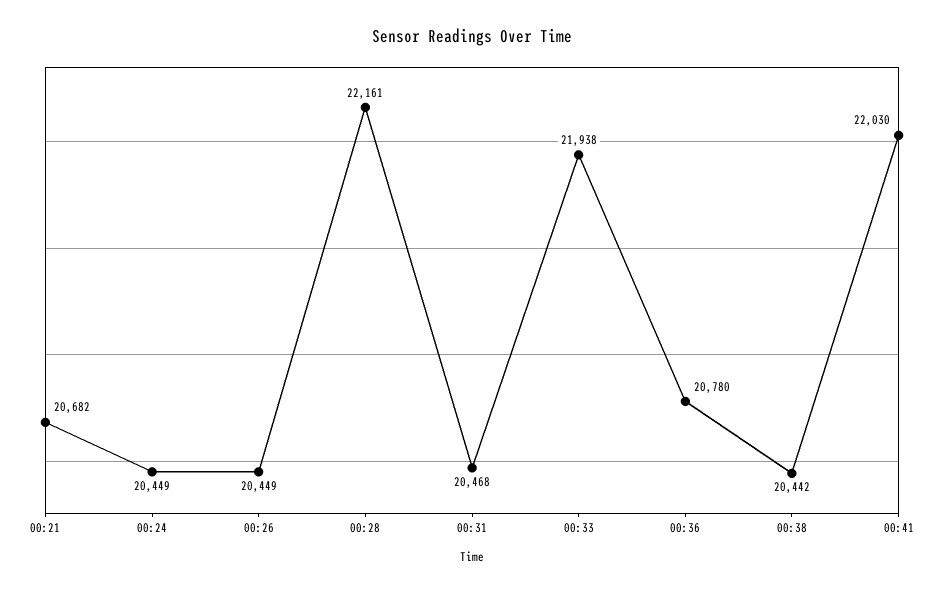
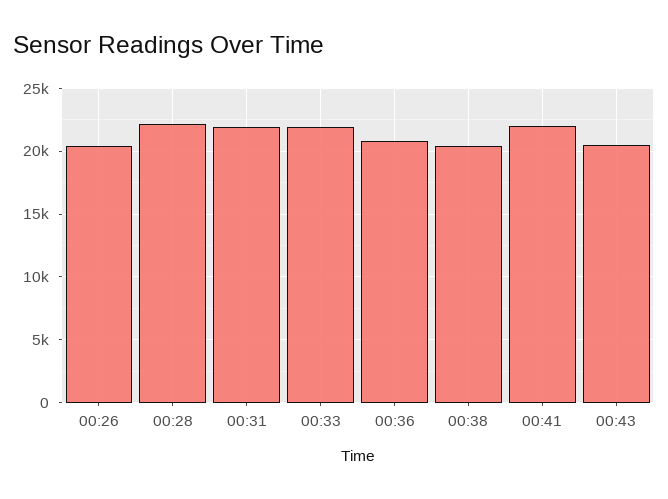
00:21: 20682 -> none
00:24: 20449 -> none
00:31: 20468 -> 22000
00:43: none -> 20500

